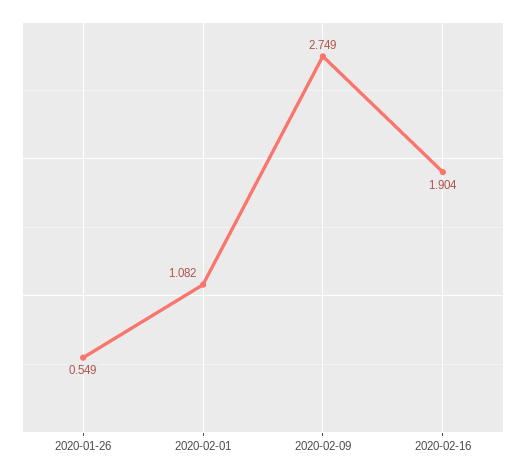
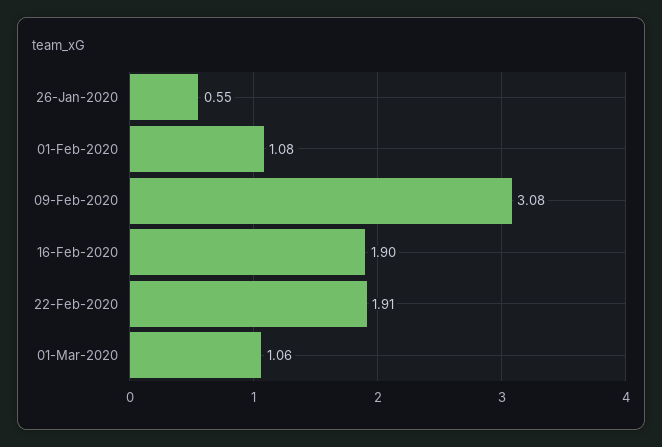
2020-02-09: 2.749 -> 3.08
22-Feb-2020: none -> 1.91
01-Mar-2020: none -> 1.06

